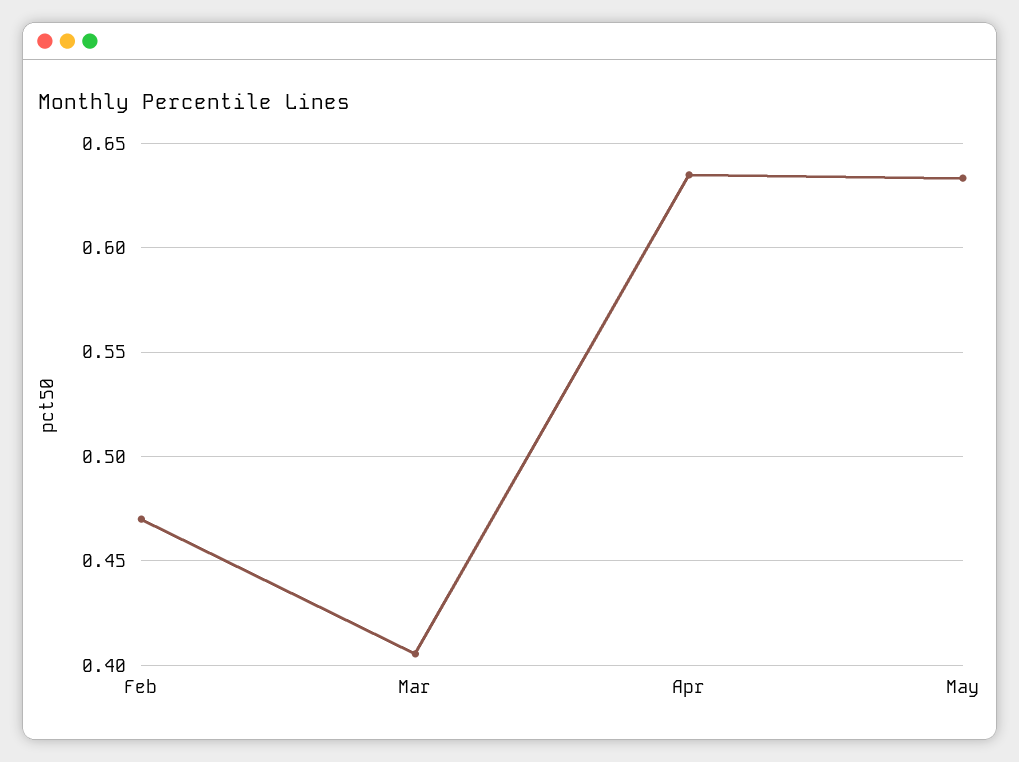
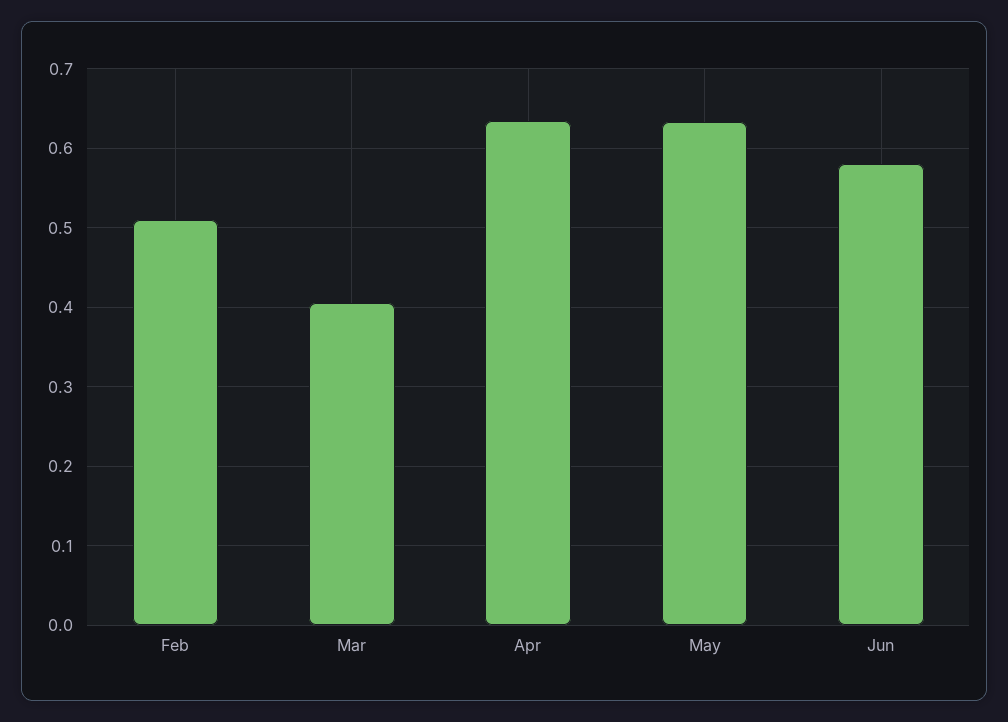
Feb: 0.47 -> 0.51
Jun: none -> 0.58

